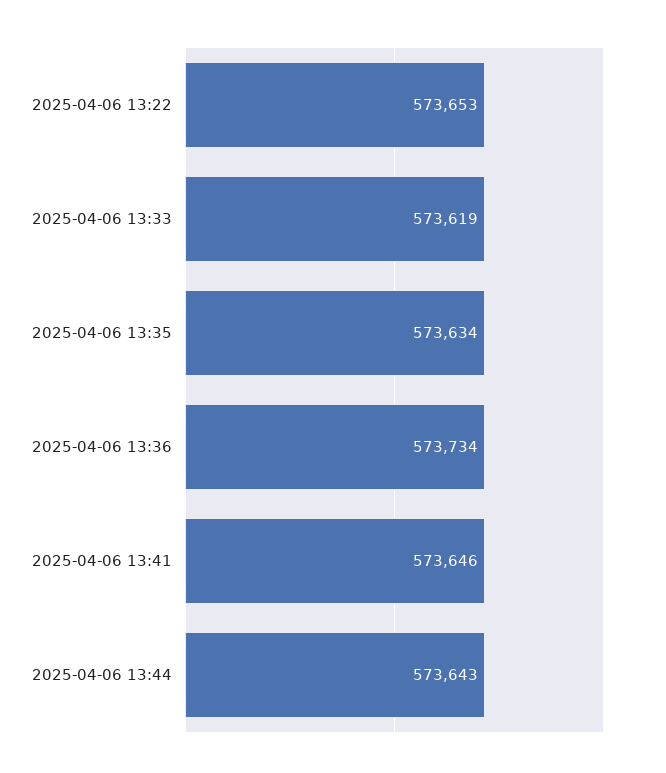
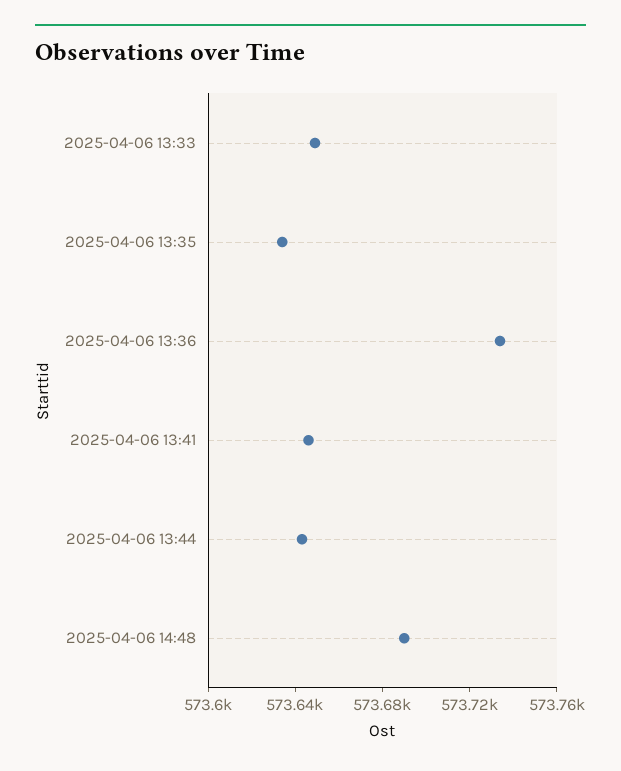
2025-04-06 13:22: 573653 -> none
2025-04-06 13:33: 573619 -> 573650
2025-04-06 14:48: none -> 573690

